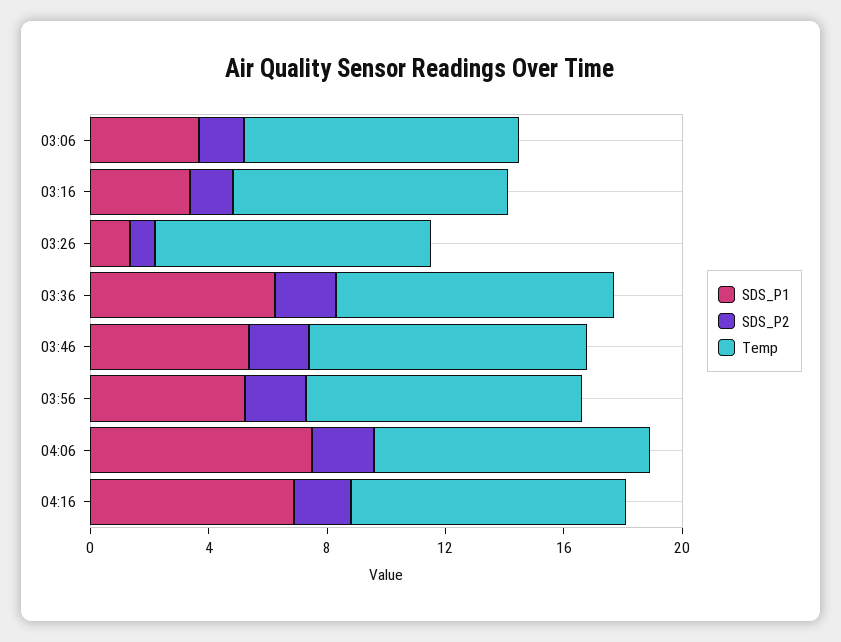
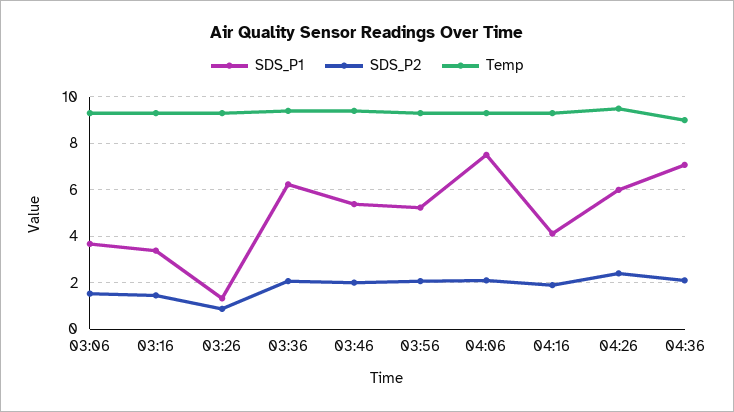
SDS_P1, 04:16: 7 -> 4
SDS_P1, 04:26: none -> 6
SDS_P2, 04:26: none -> 2.5
Temp, 04:26: none -> 9.5
SDS_P1, 04:36: none -> 7
SDS_P2, 04:36: none -> 2
Temp, 04:36: none -> 9

